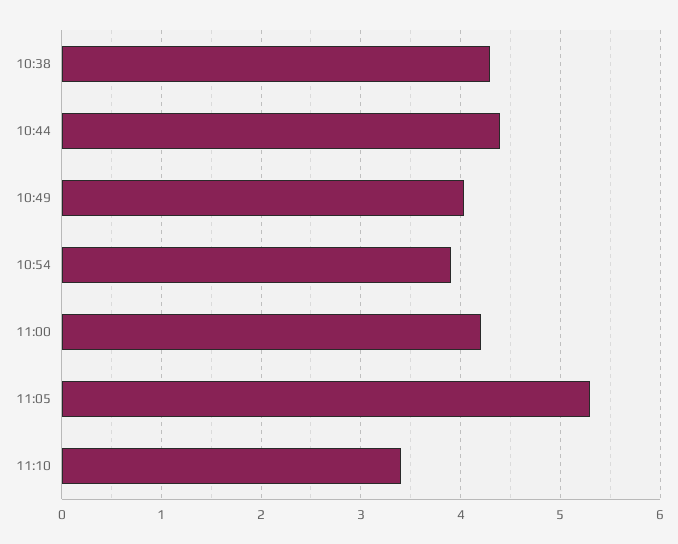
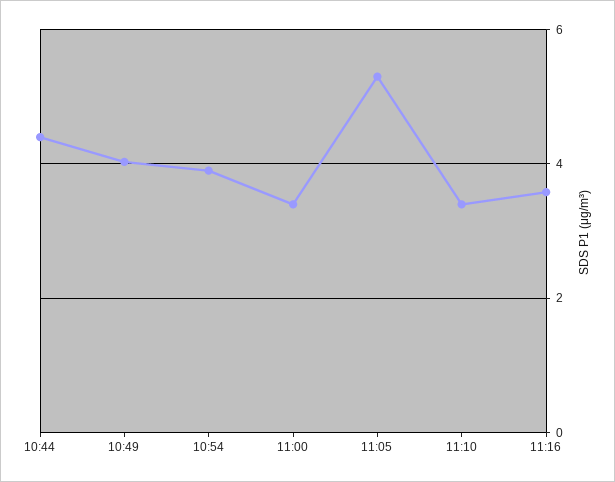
10:38: 4.3 -> none
11:00: 4.2 -> 3.4
11:16: none -> 3.6

